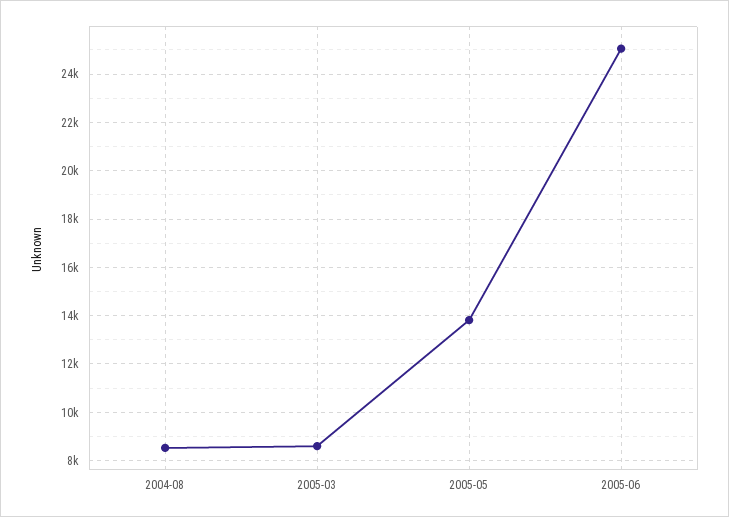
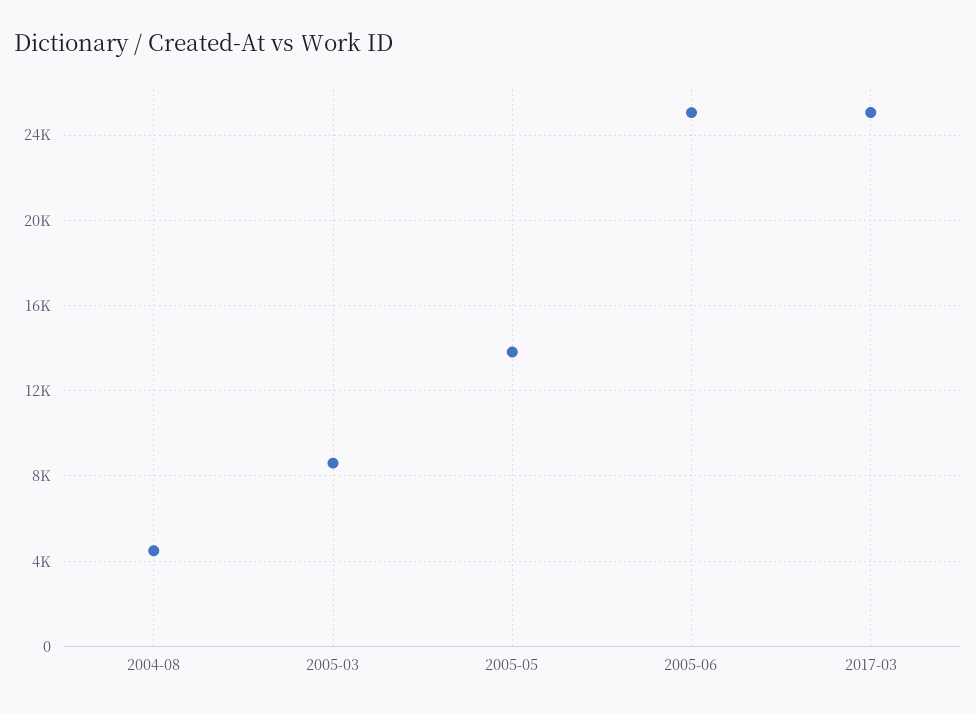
2004-08: 8500 -> 4500
2017-03: none -> 25000

